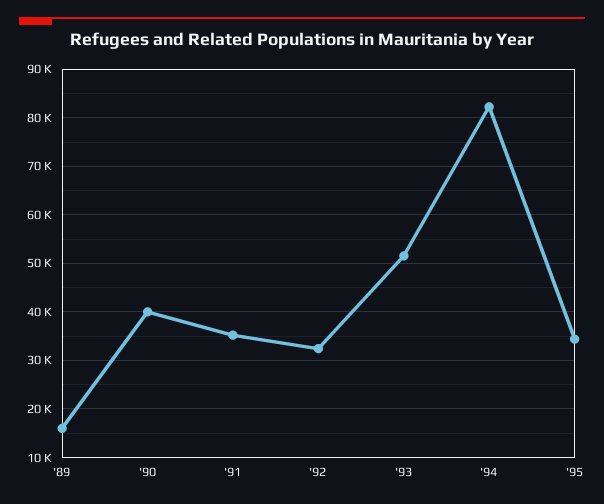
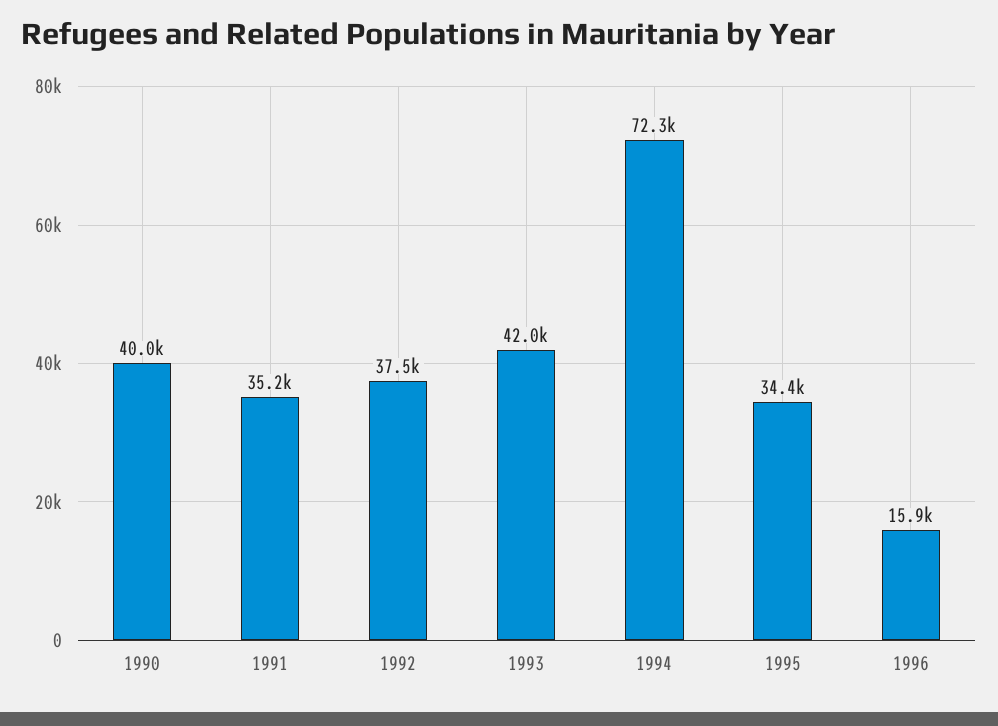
'89: 16000 -> none
'92: 32000 -> 37500
'93: 52000 -> 42000
'94: 82000 -> 72300
1996: none -> 15900

